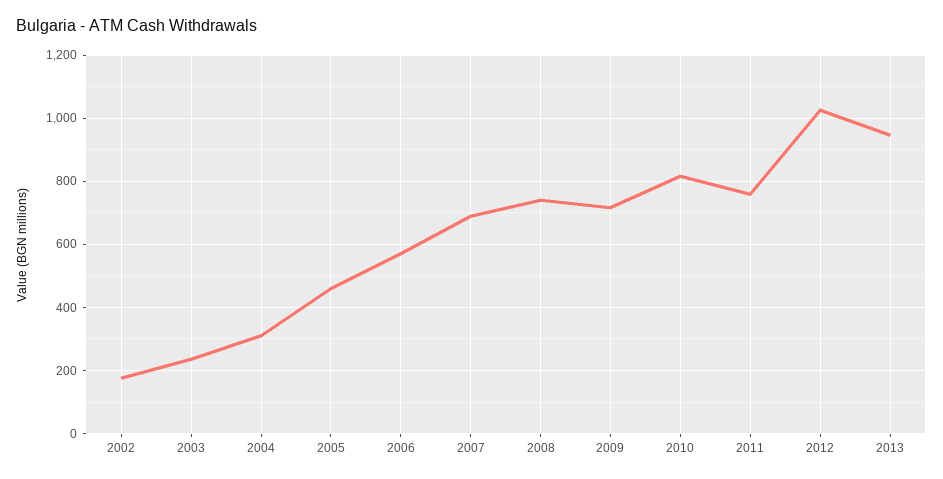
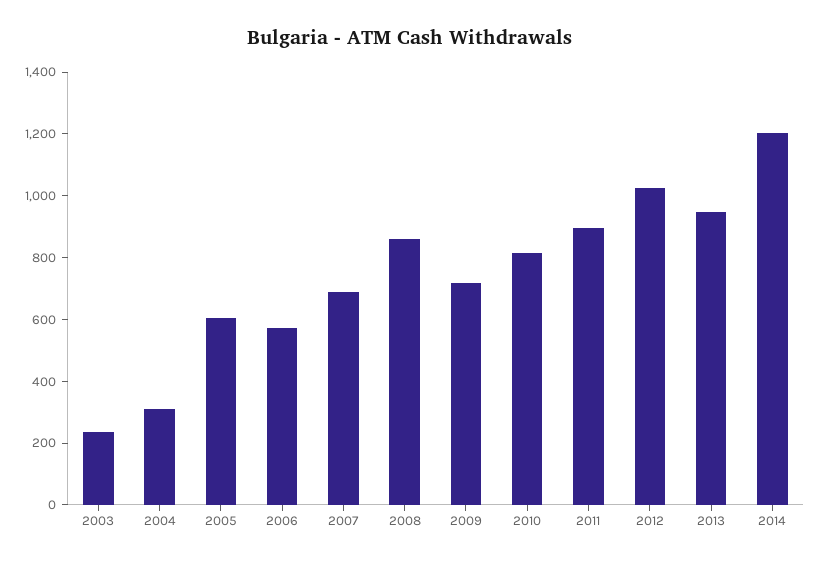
2002: 180 -> none
2005: 460 -> 600
2008: 740 -> 850
2011: 760 -> 900
2014: none -> 1200

